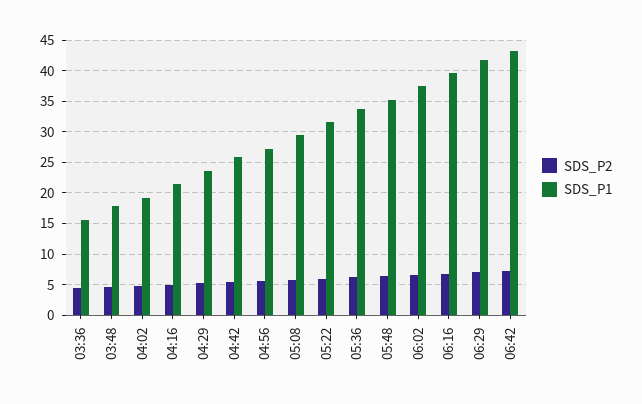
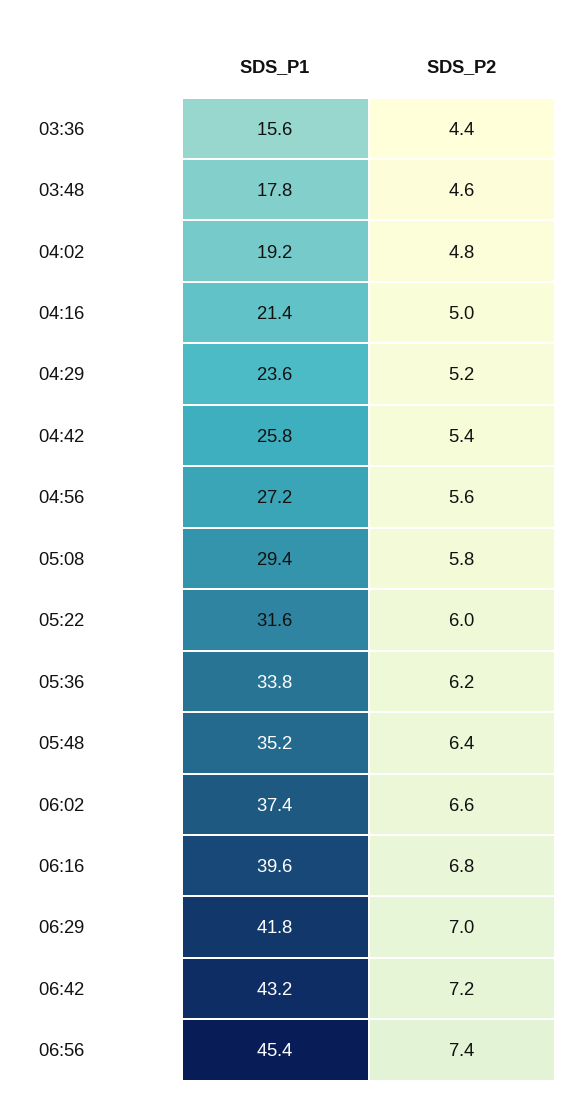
SDS_P1, 06:56: none -> 45.4
SDS_P2, 06:56: none -> 7.4

